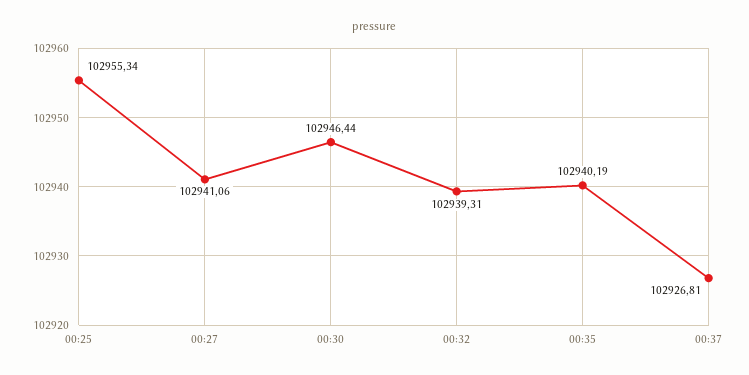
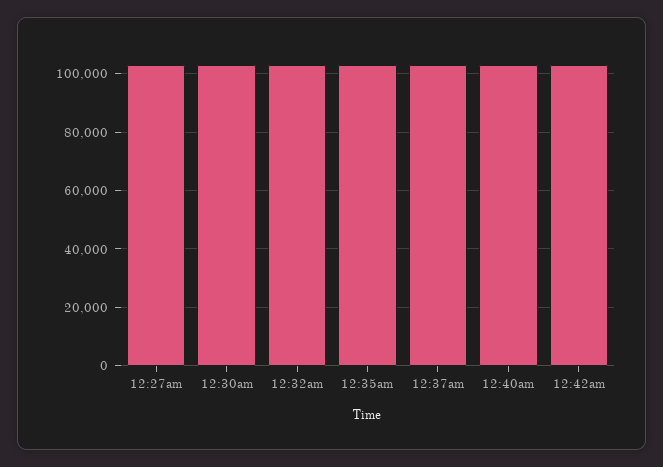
00:25: 102955.34 -> none
12:40am: none -> 102500
12:42am: none -> 102500

